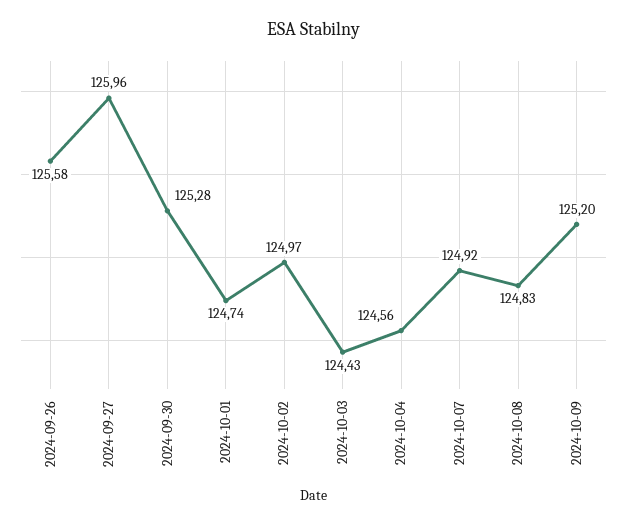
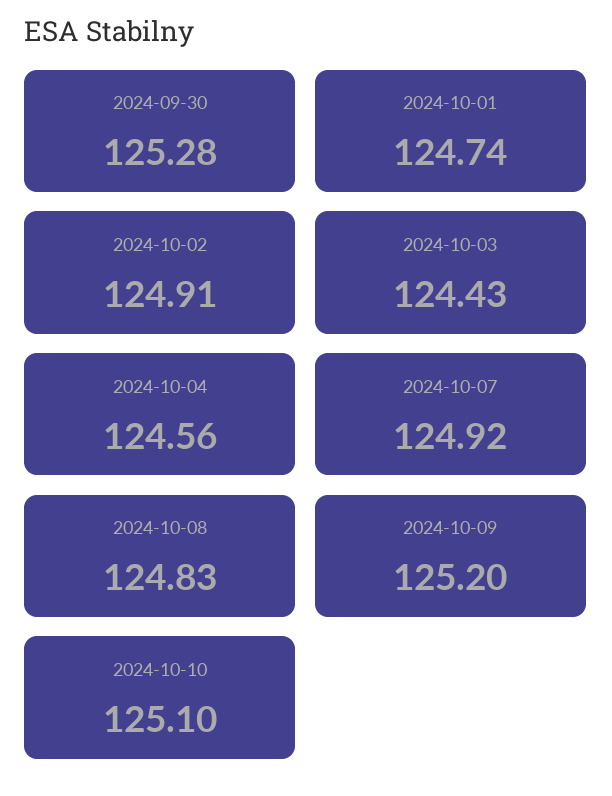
2024-09-26: 125.58 -> none
2024-09-27: 125.96 -> none
2024-10-02: 124.97 -> 124.91
2024-10-10: none -> 125.1

